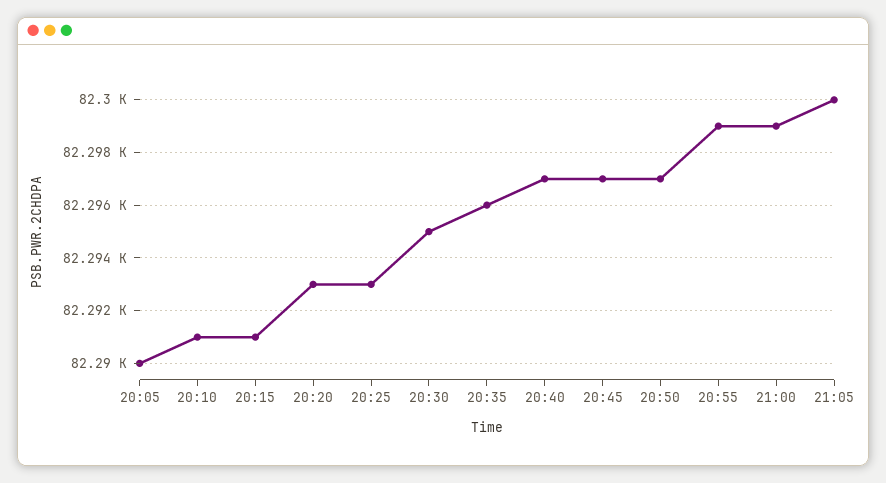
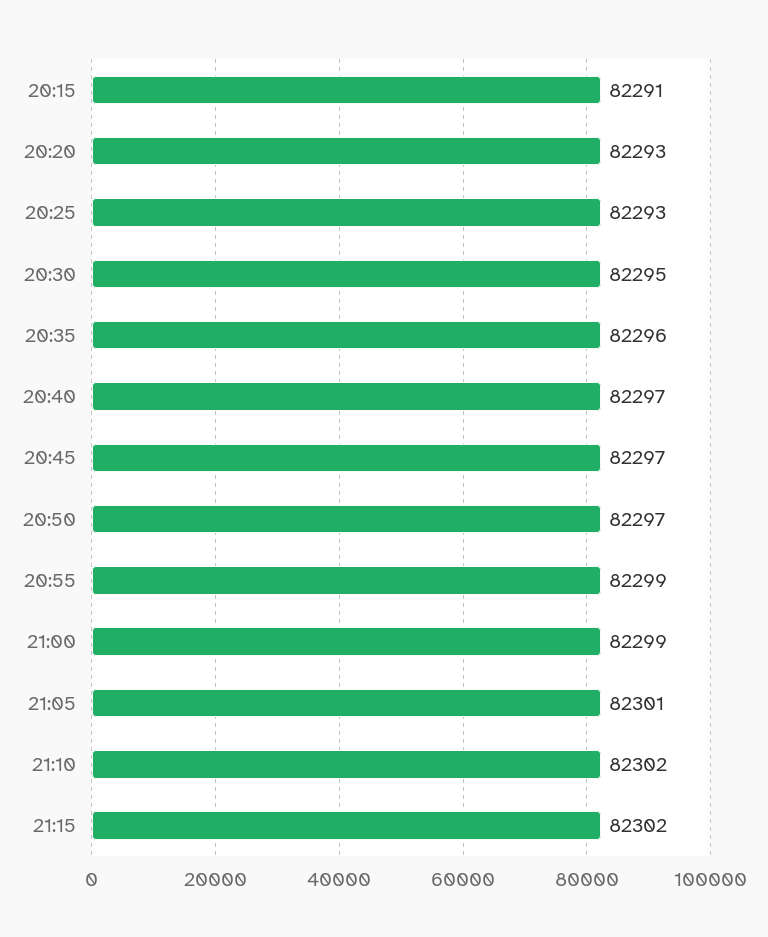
20:05: 82290 -> none
20:10: 82291 -> none
21:05: 82300 -> 82301
21:10: none -> 82302
21:15: none -> 82302

